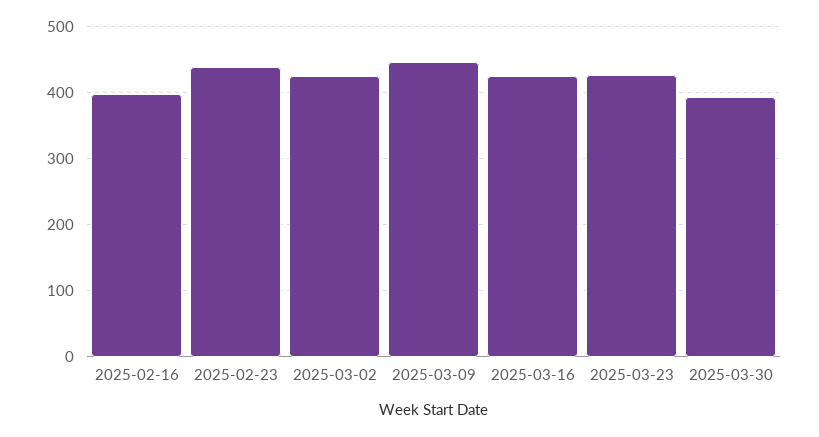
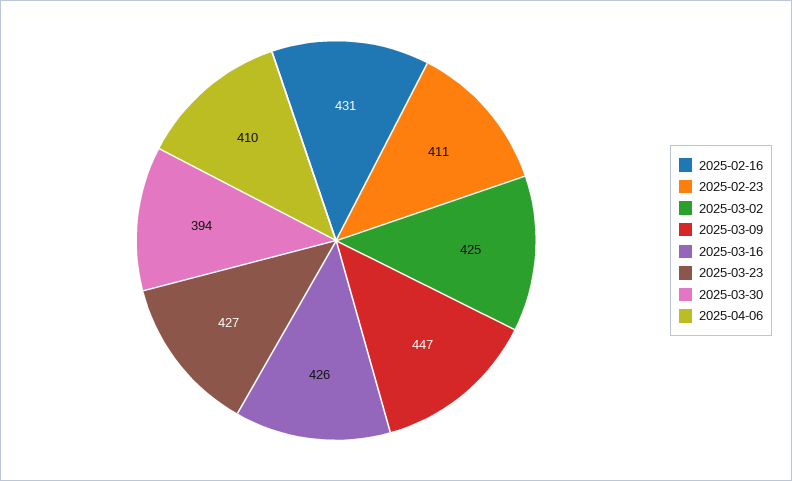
2025-02-16: 400 -> 431
2025-02-23: 440 -> 411
2025-04-06: none -> 410

